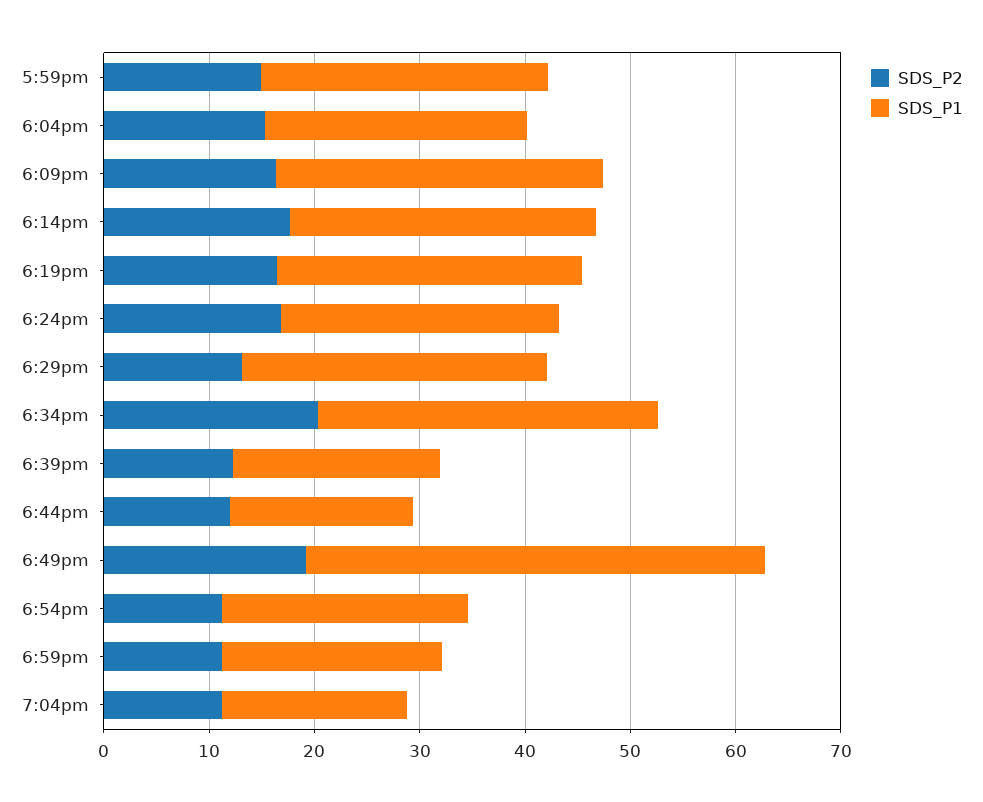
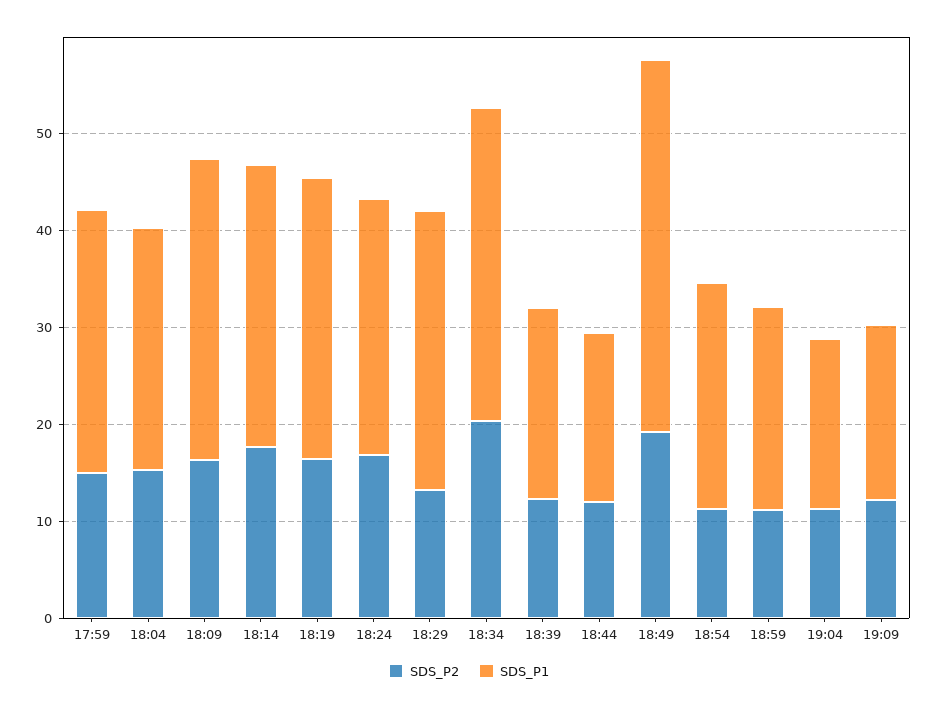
SDS_P1, 6:49pm: 44 -> 38
SDS_P2, 19:09: none -> 12
SDS_P1, 19:09: none -> 18

